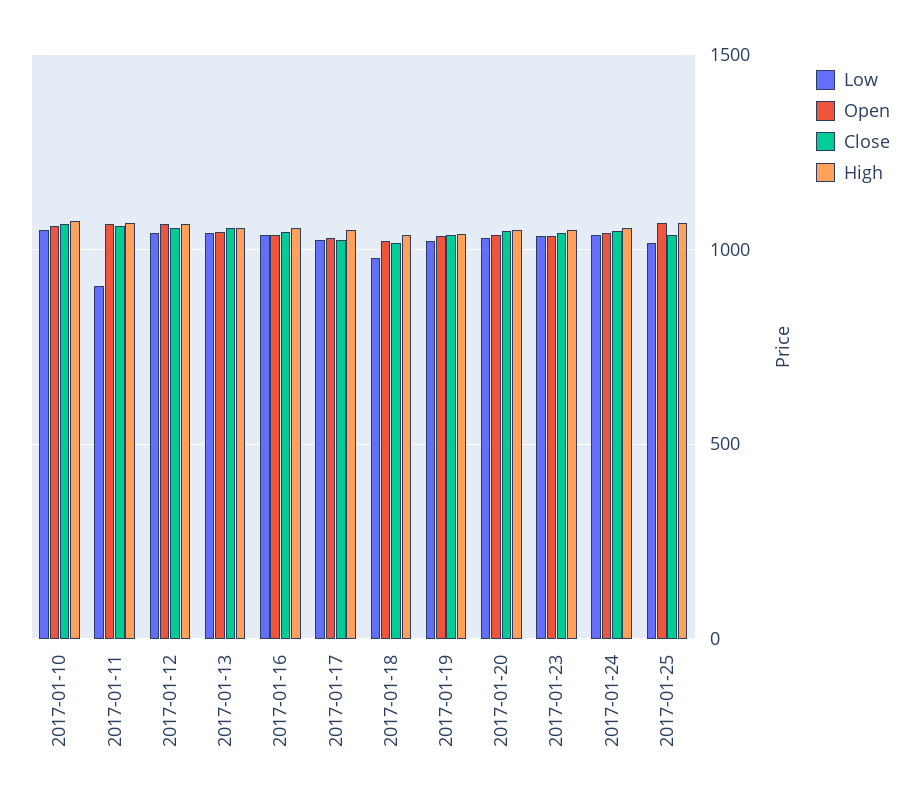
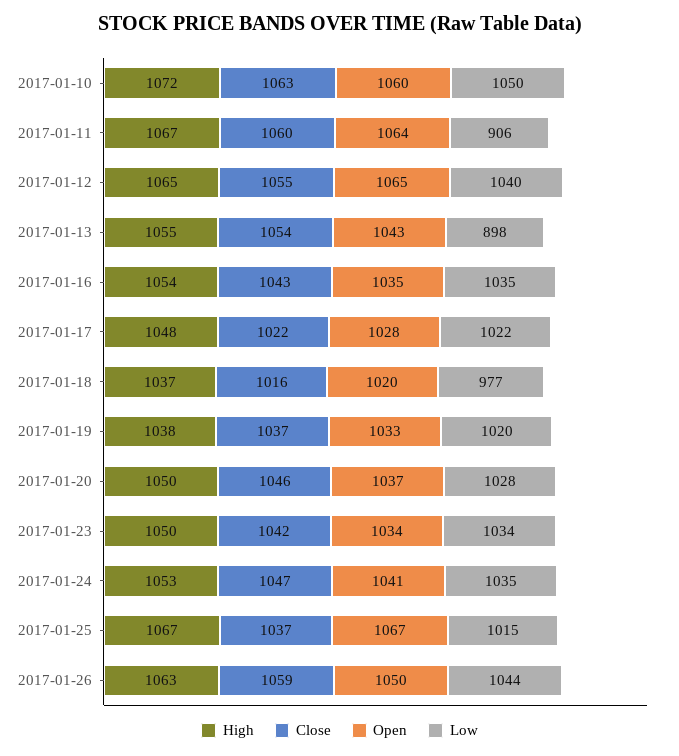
Low, 2017-01-13: 1050 -> 898
High, 2017-01-26: none -> 1063
Close, 2017-01-26: none -> 1059
Open, 2017-01-26: none -> 1050
Low, 2017-01-26: none -> 1044

